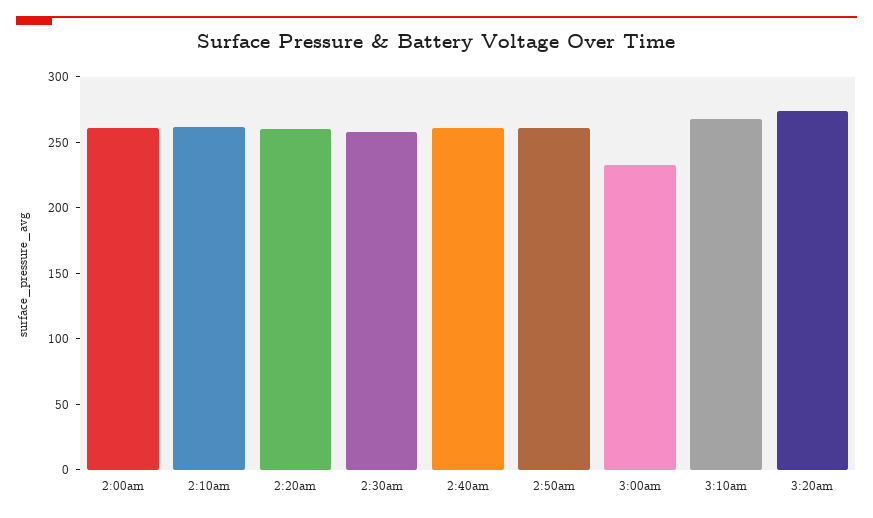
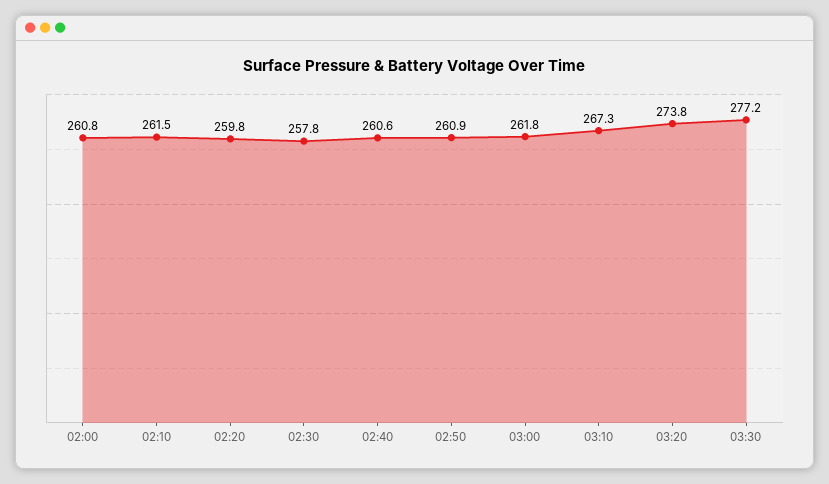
3:00am: 230 -> 261.8
03:30: none -> 277.2

